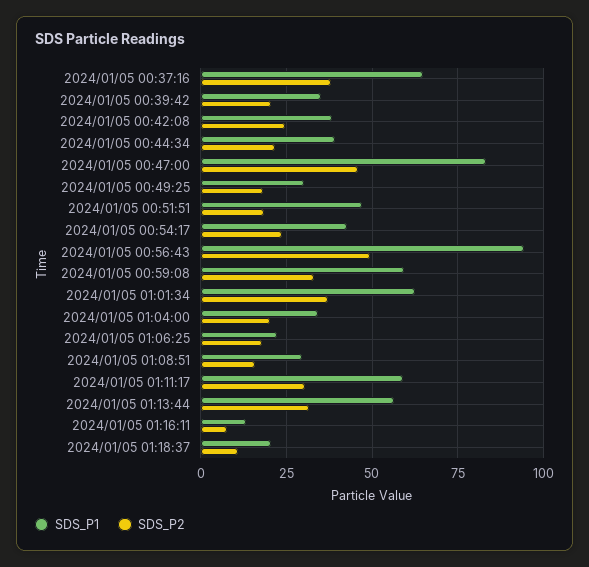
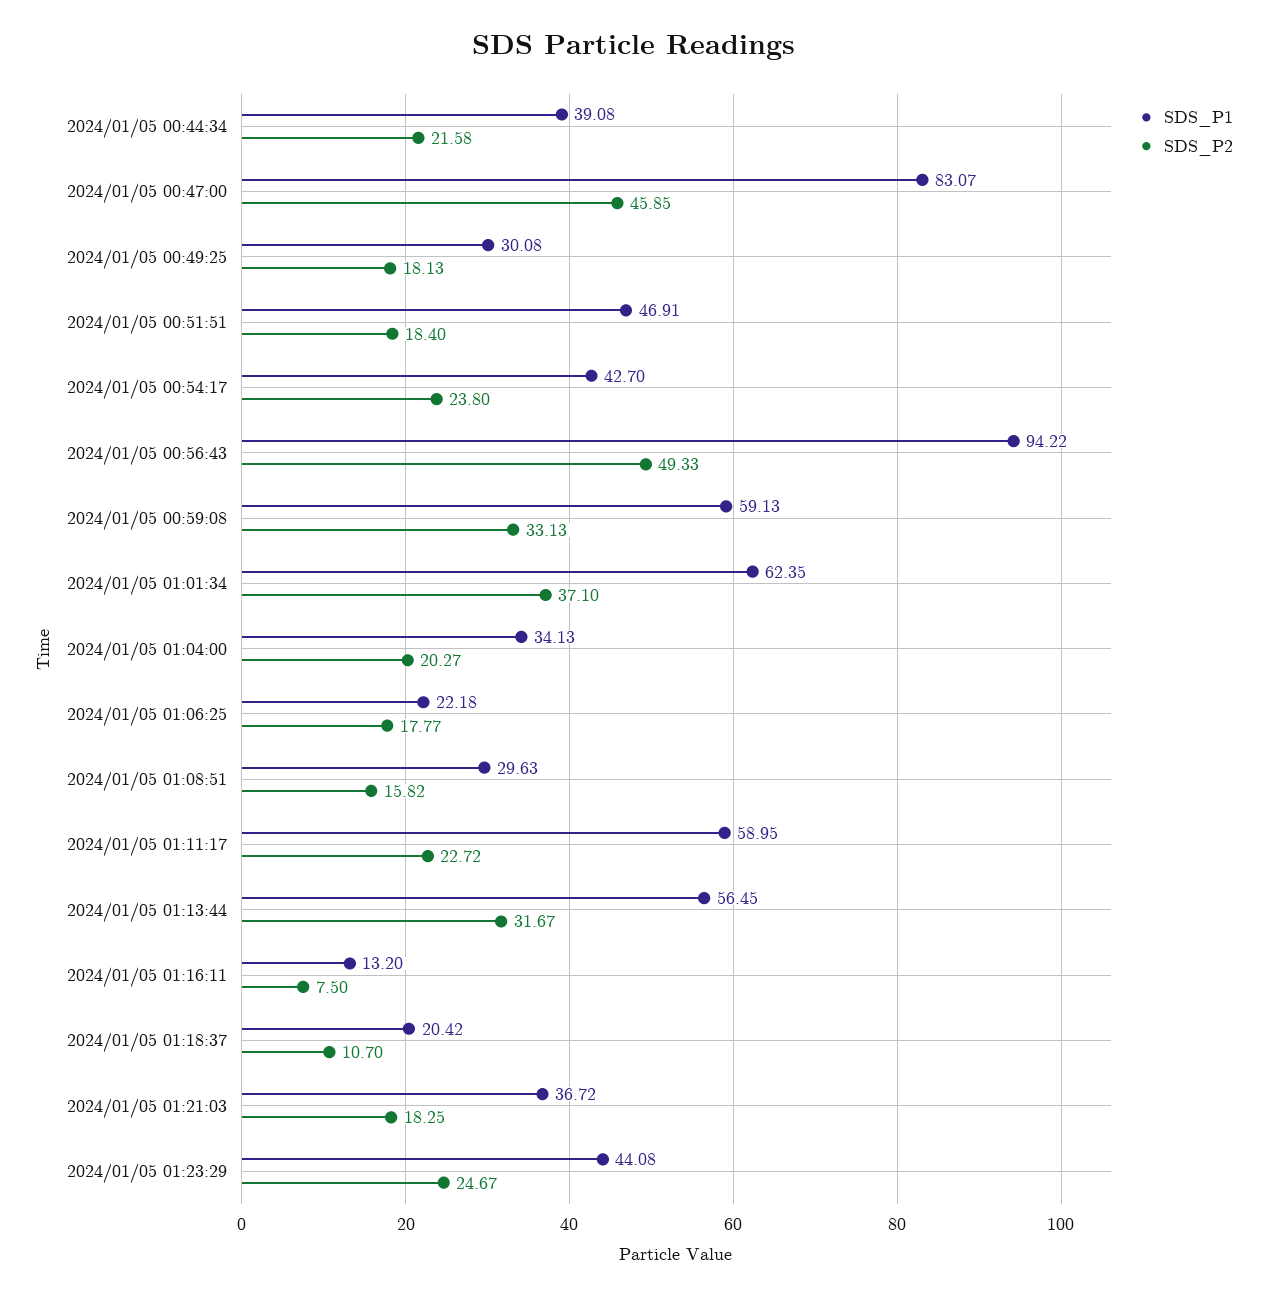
SDS_P1, 2024/01/05 00:37:16: 65 -> none
SDS_P2, 2024/01/05 00:37:16: 37.5 -> none
SDS_P1, 2024/01/05 00:39:42: 35 -> none
SDS_P2, 2024/01/05 00:39:42: 20 -> none
SDS_P1, 2024/01/05 00:42:08: 37.5 -> none
SDS_P2, 2024/01/05 00:42:08: 25 -> none
SDS_P2, 2024/01/05 01:11:17: 30 -> 22.72
SDS_P1, 2024/01/05 01:21:03: none -> 36.72
SDS_P2, 2024/01/05 01:21:03: none -> 18.25
SDS_P1, 2024/01/05 01:23:29: none -> 44.08
SDS_P2, 2024/01/05 01:23:29: none -> 24.67

